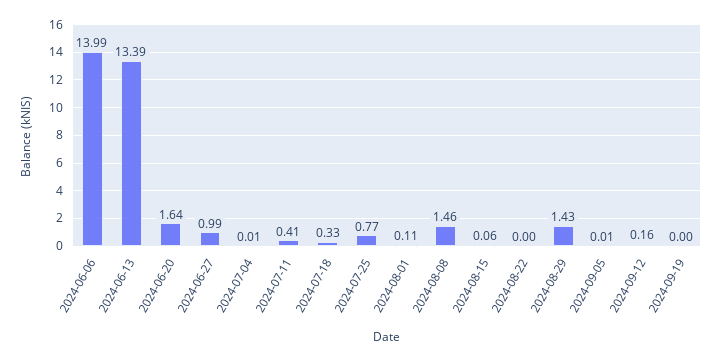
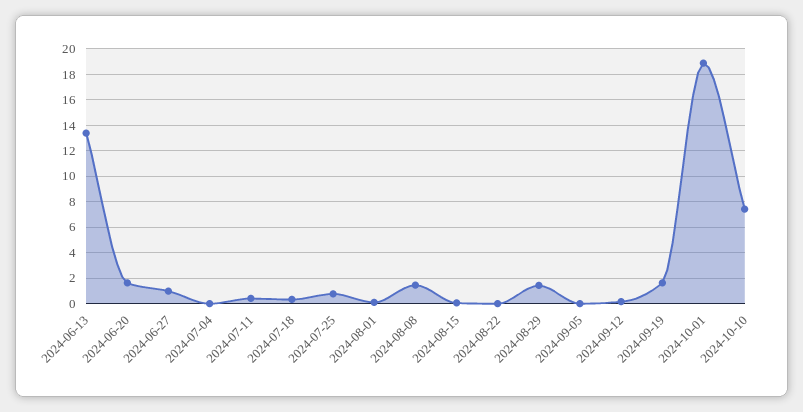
2024-06-06: 13.99 -> none
2024-09-19: 0 -> 1.5
2024-10-01: none -> 19
2024-10-10: none -> 7.5

